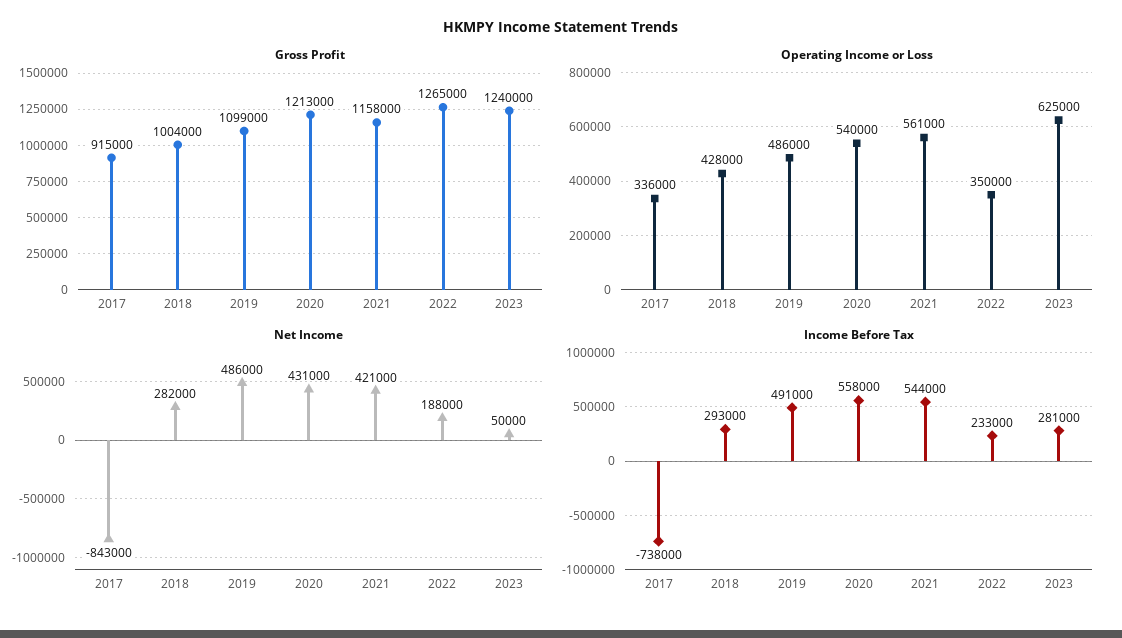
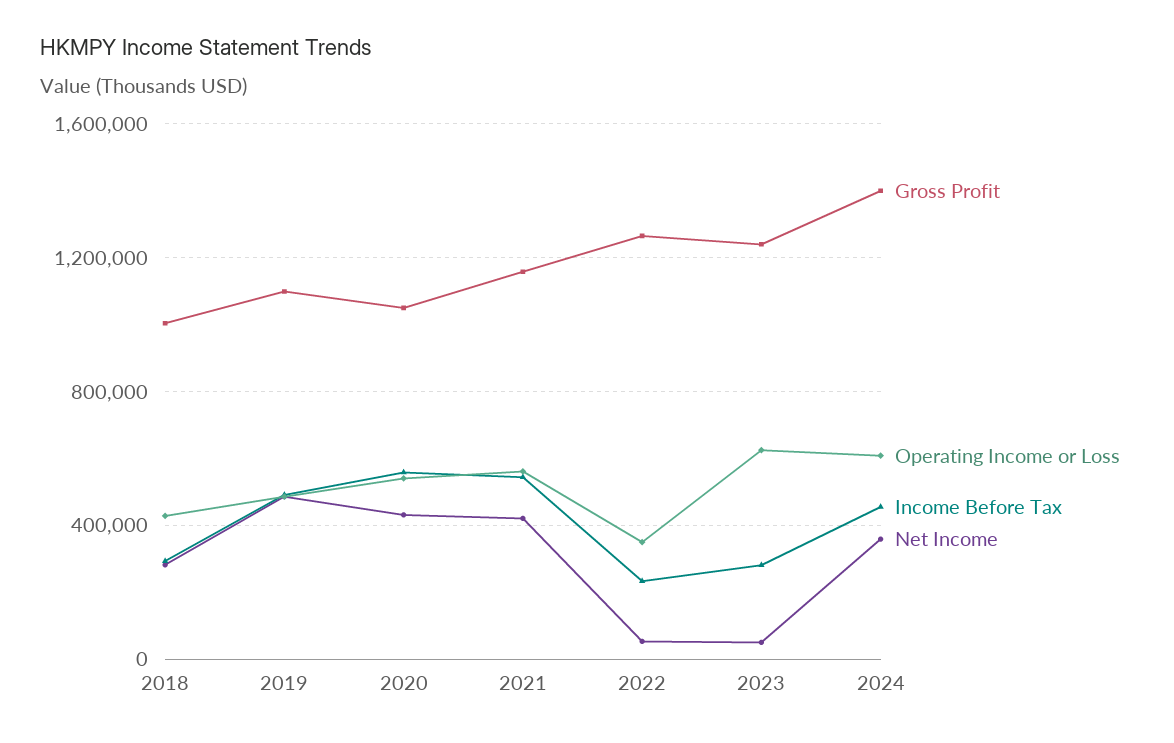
Gross Profit, 2017: 915000 -> none
Gross Profit, 2020: 1213000 -> 1050000
Operating Income or Loss, 2017: 336000 -> none
Net Income, 2017: -843000 -> none
Net Income, 2022: 188000 -> 50000
Income Before Tax, 2017: -738000 -> none
Gross Profit, 2024: none -> 1400000
Operating Income or Loss, 2024: none -> 600000
Income Before Tax, 2024: none -> 450000
Net Income, 2024: none -> 350000

